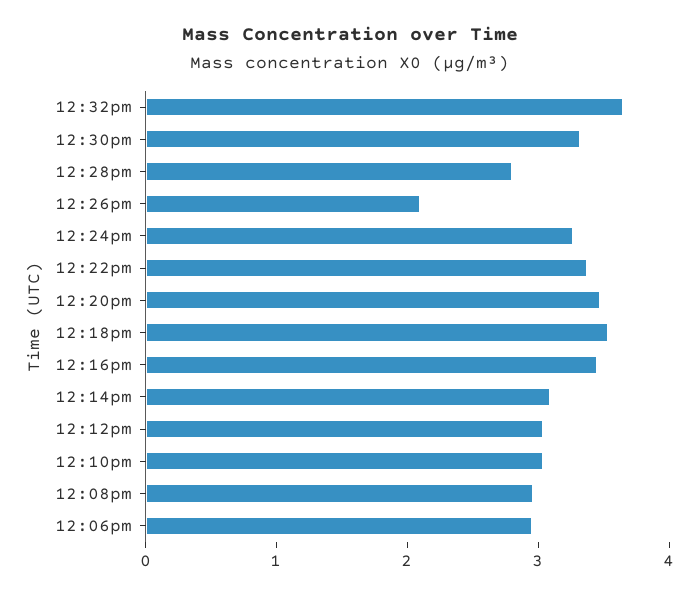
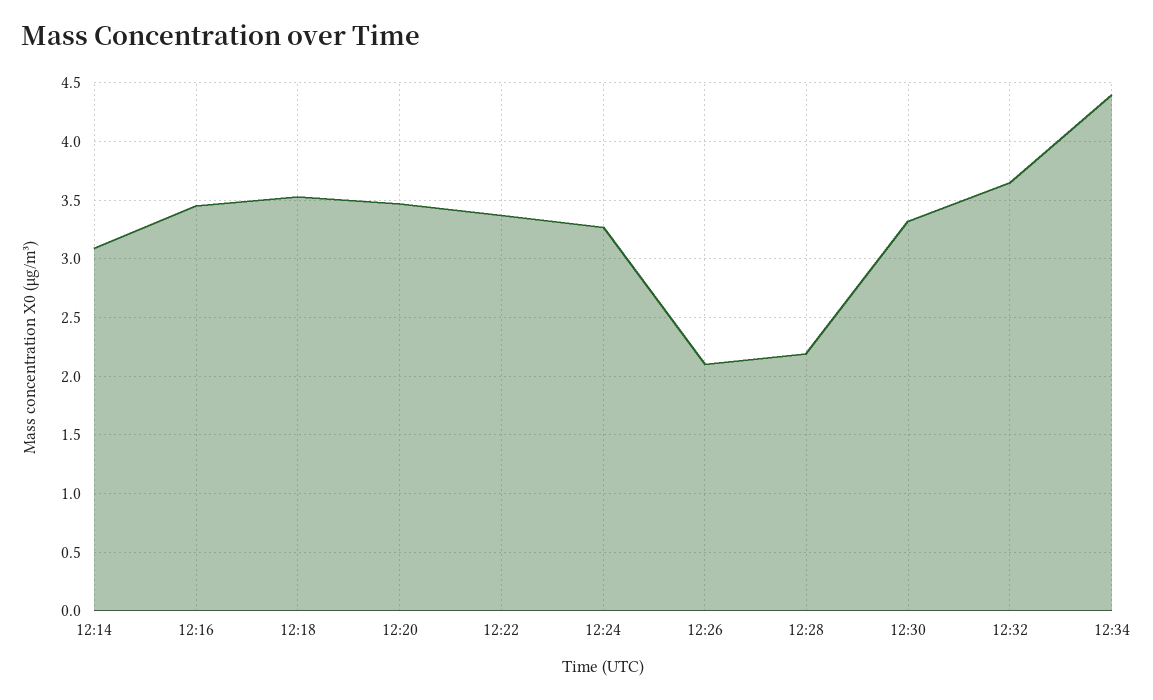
12:28pm: 2.8 -> 2.2
12:12pm: 3 -> none
12:10pm: 3 -> none
12:08pm: 3 -> none
12:06pm: 3 -> none
12:34: none -> 4.4

